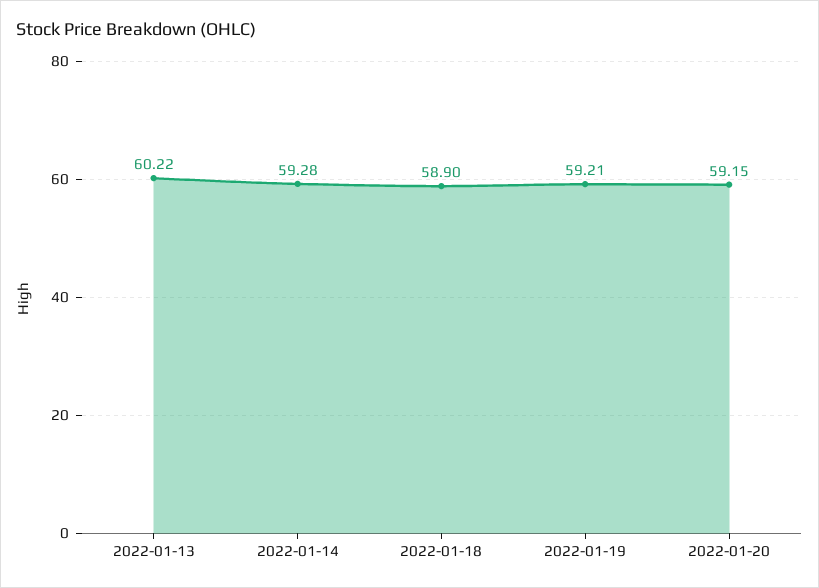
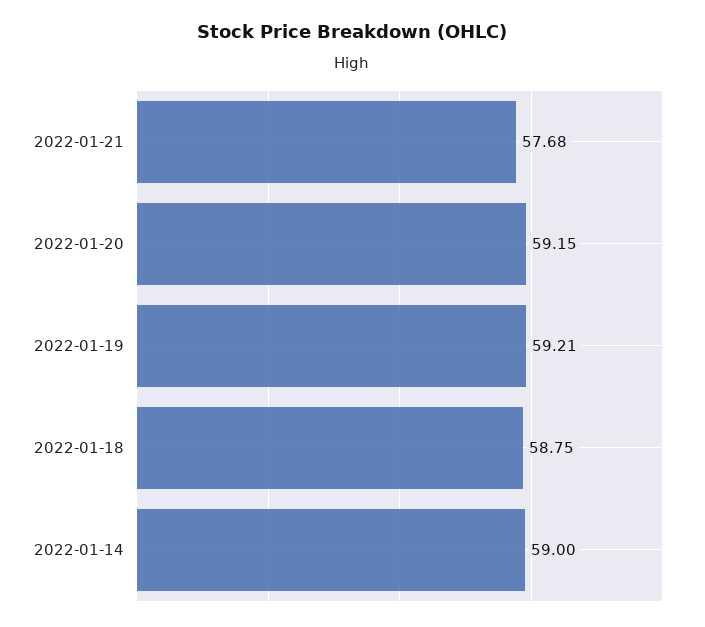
2022-01-13: 60.22 -> none
2022-01-14: 59.28 -> 59
2022-01-18: 58.9 -> 58.75
2022-01-21: none -> 57.68

